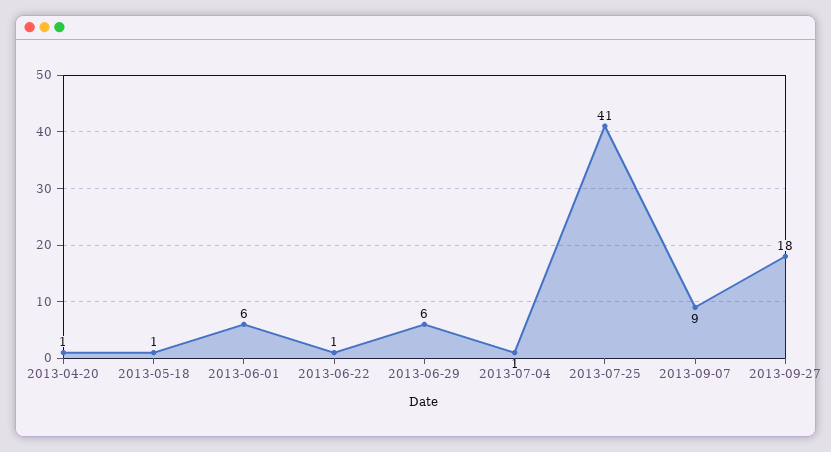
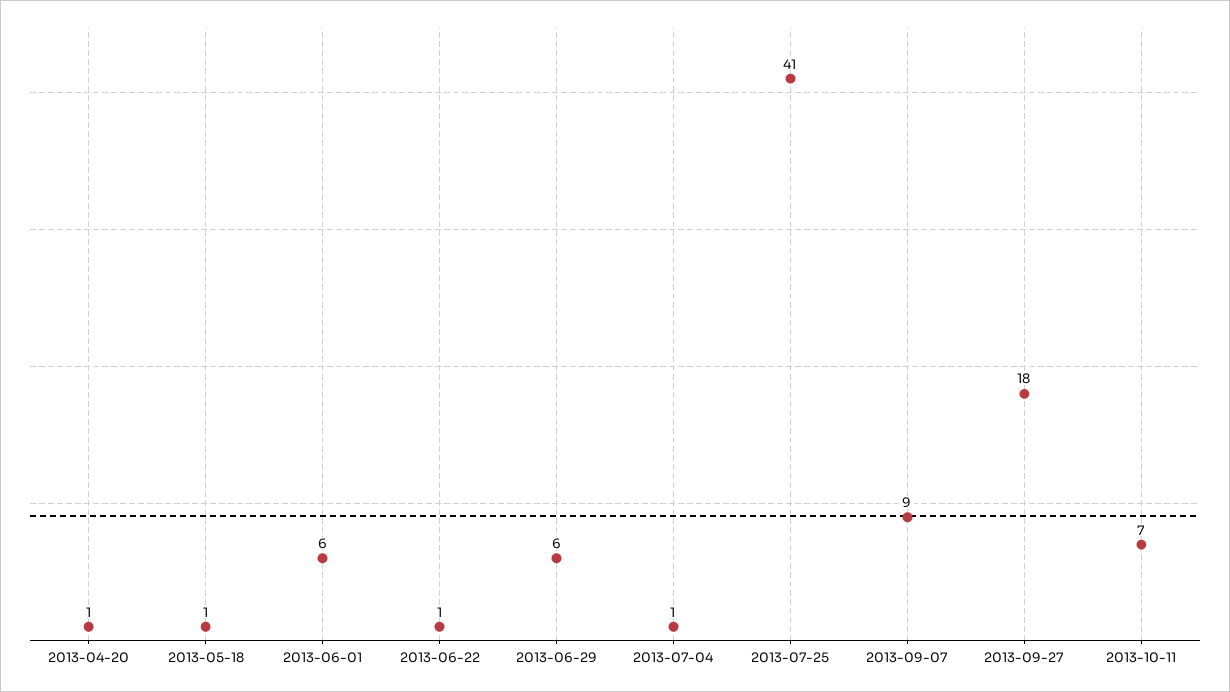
2013-10-11: none -> 7

